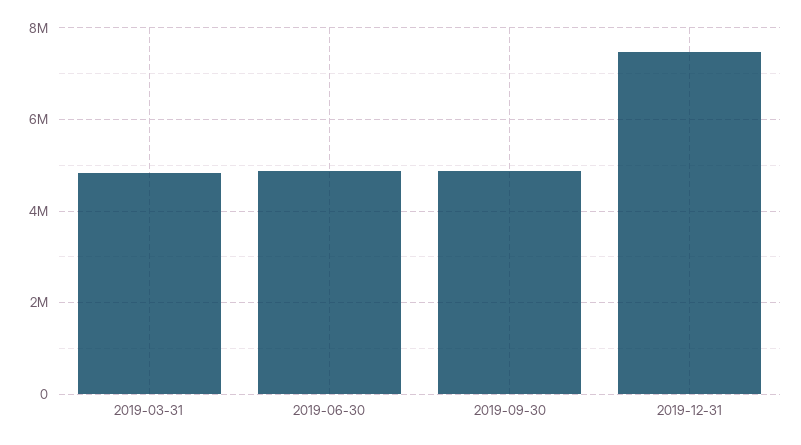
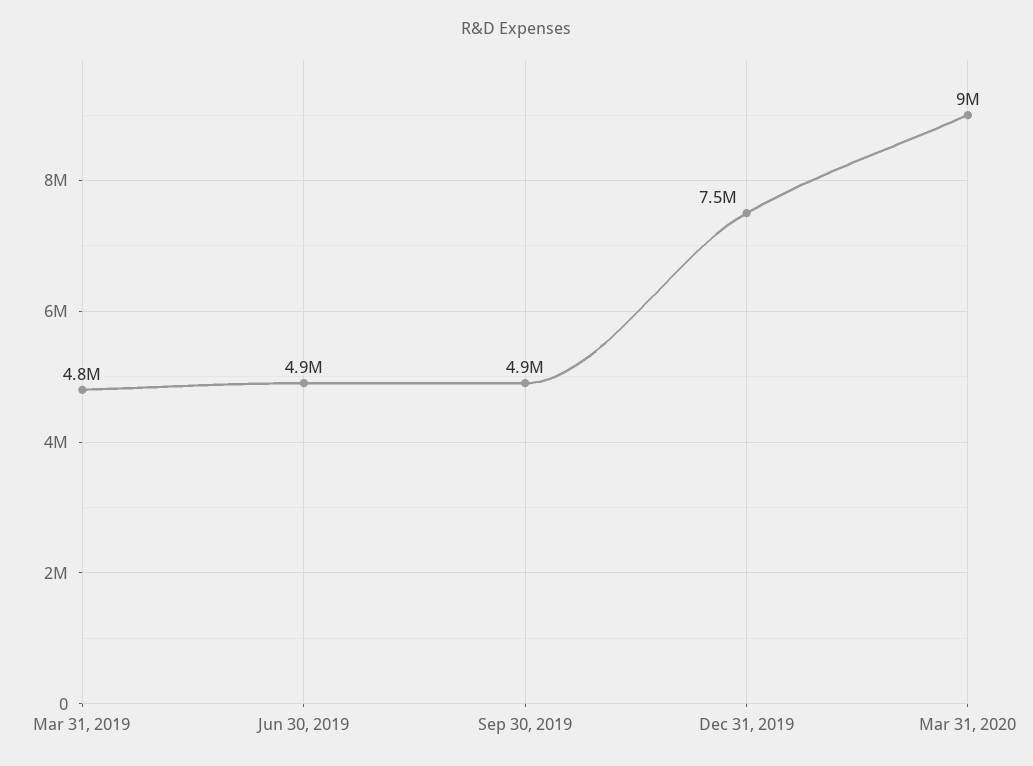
Mar 31, 2020: none -> 9000000

